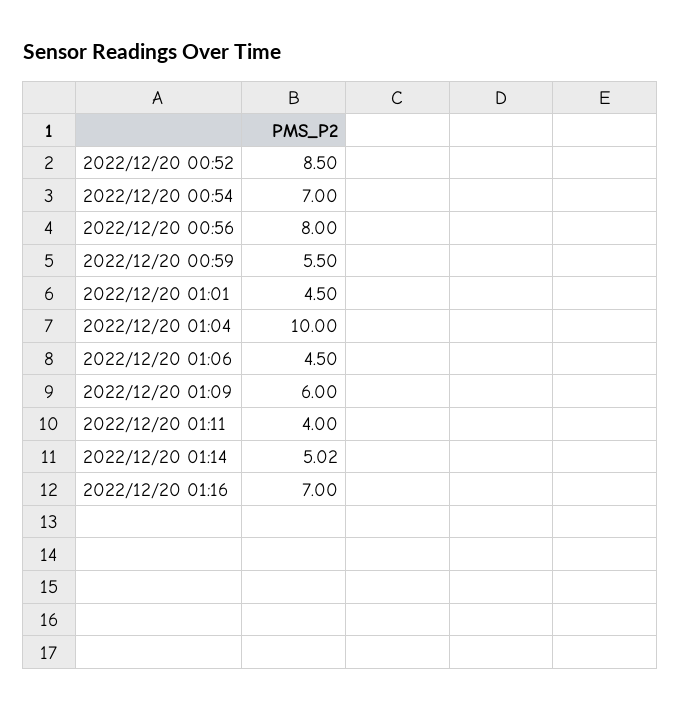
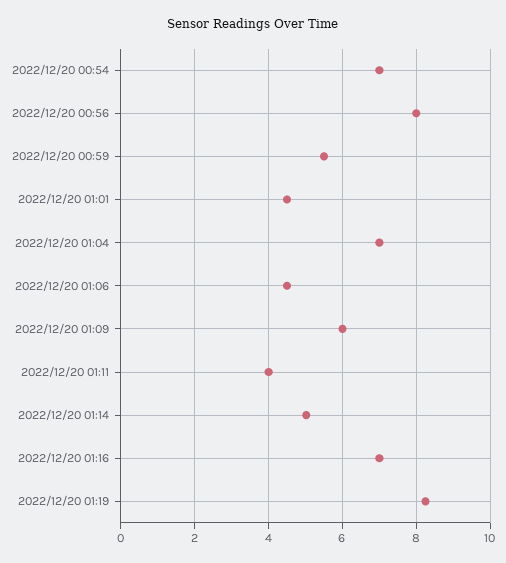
2022/12/20 00:52: 8.5 -> none
2022/12/20 01:04: 10 -> 7
2022/12/20 01:19: none -> 8.2

